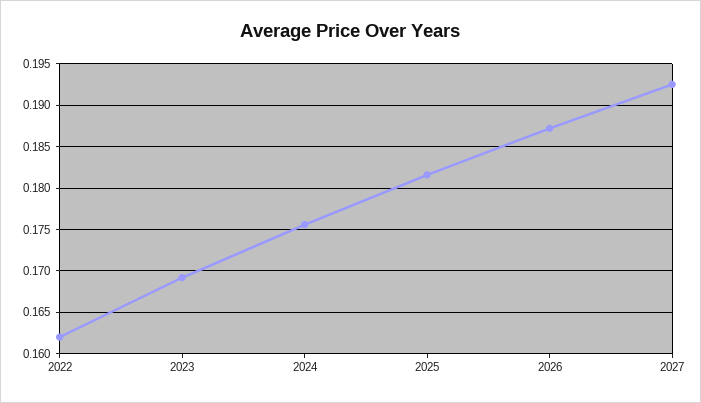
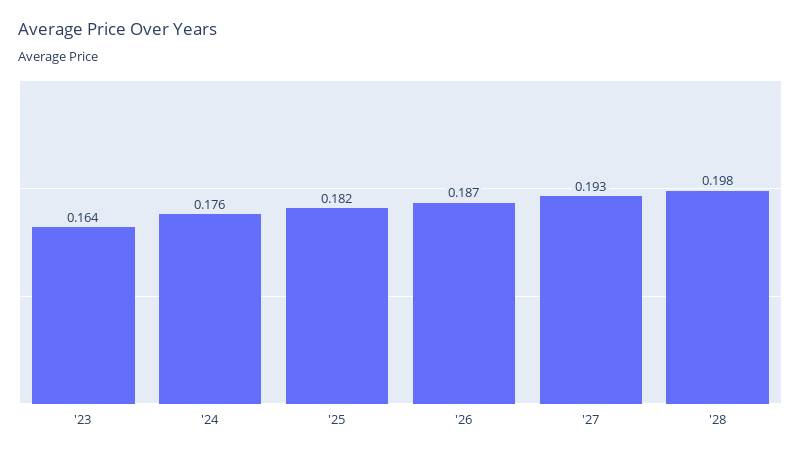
2022: 0.162 -> none
2023: 0.169 -> 0.164
'28: none -> 0.198

